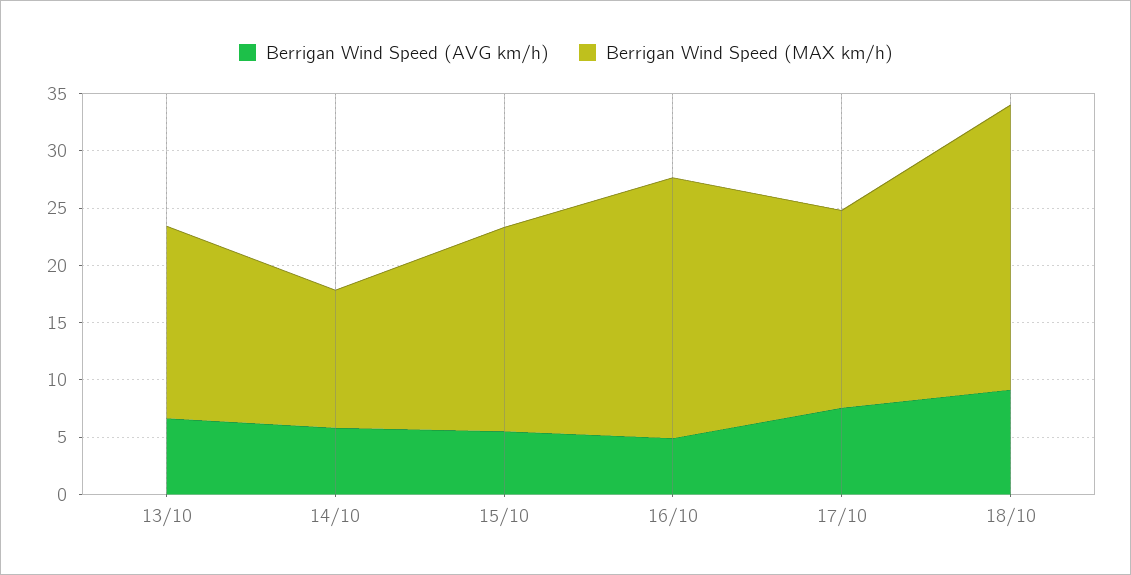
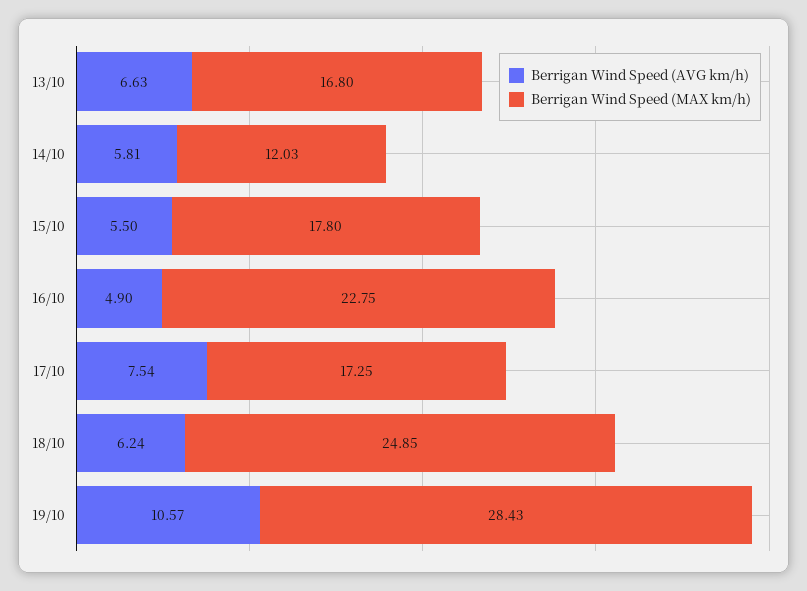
Berrigan Wind Speed (AVG km/h), 18/10: 9 -> 6.24
Berrigan Wind Speed (AVG km/h), 19/10: none -> 10.57
Berrigan Wind Speed (MAX km/h), 19/10: none -> 28.43

